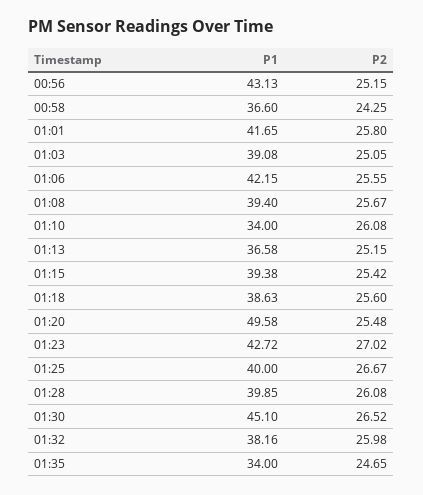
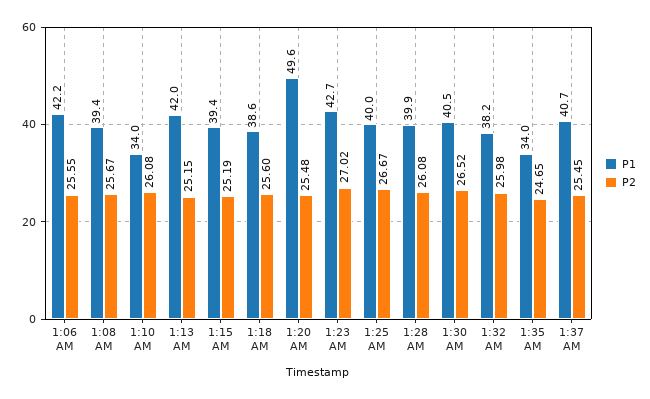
P1, 00:56: 43.13 -> none
P2, 00:56: 25.15 -> none
P1, 00:58: 36.6 -> none
P2, 00:58: 24.25 -> none
P1, 01:01: 41.65 -> none
P2, 01:01: 25.8 -> none
P1, 01:03: 39.08 -> none
P2, 01:03: 25.05 -> none
P1, 01:13: 36.58 -> 42
P2, 01:15: 25.42 -> 25.19
P1, 01:30: 45.1 -> 40.5
P1, 1:37 AM: none -> 40.7
P2, 1:37 AM: none -> 25.45

